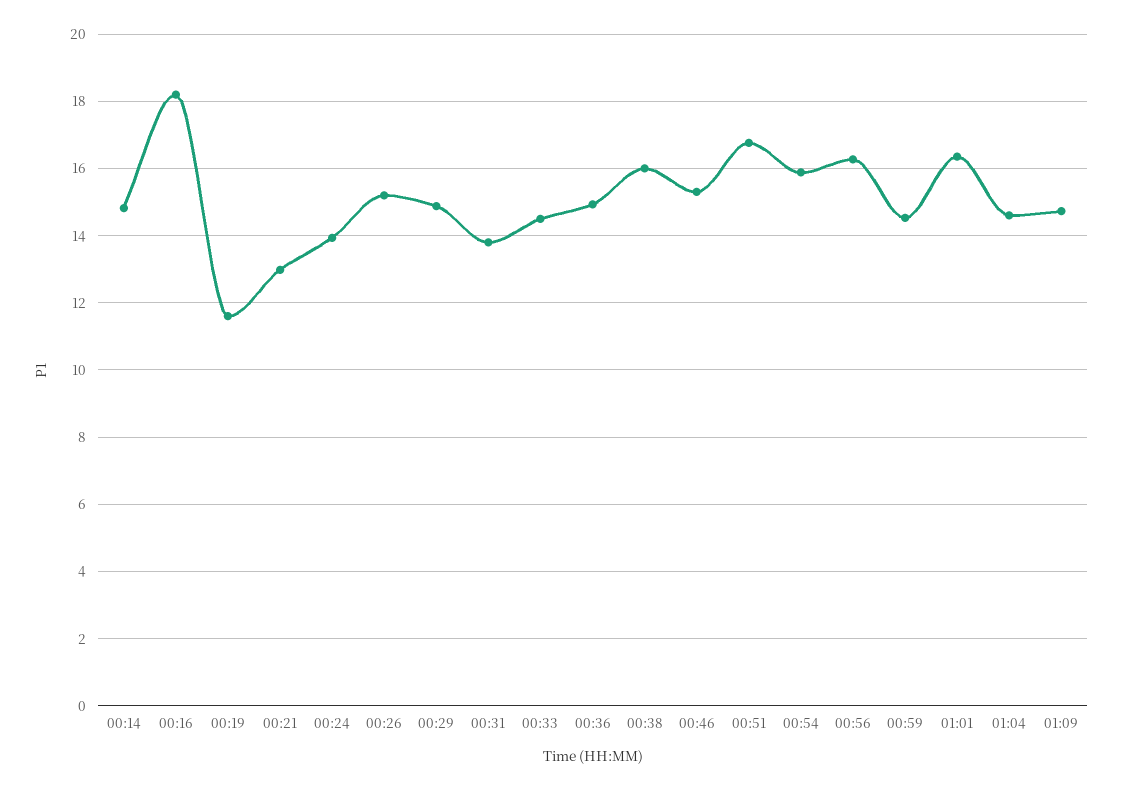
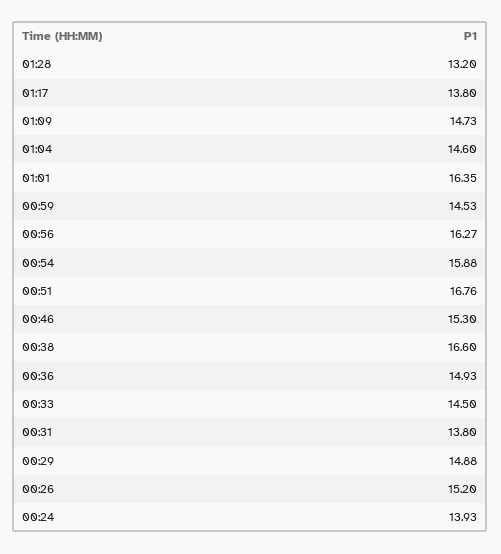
00:14: 14.8 -> none
00:16: 18.2 -> none
00:19: 11.6 -> none
00:21: 13 -> none
00:38: 16 -> 16.6
01:28: none -> 13.2
01:17: none -> 13.8

